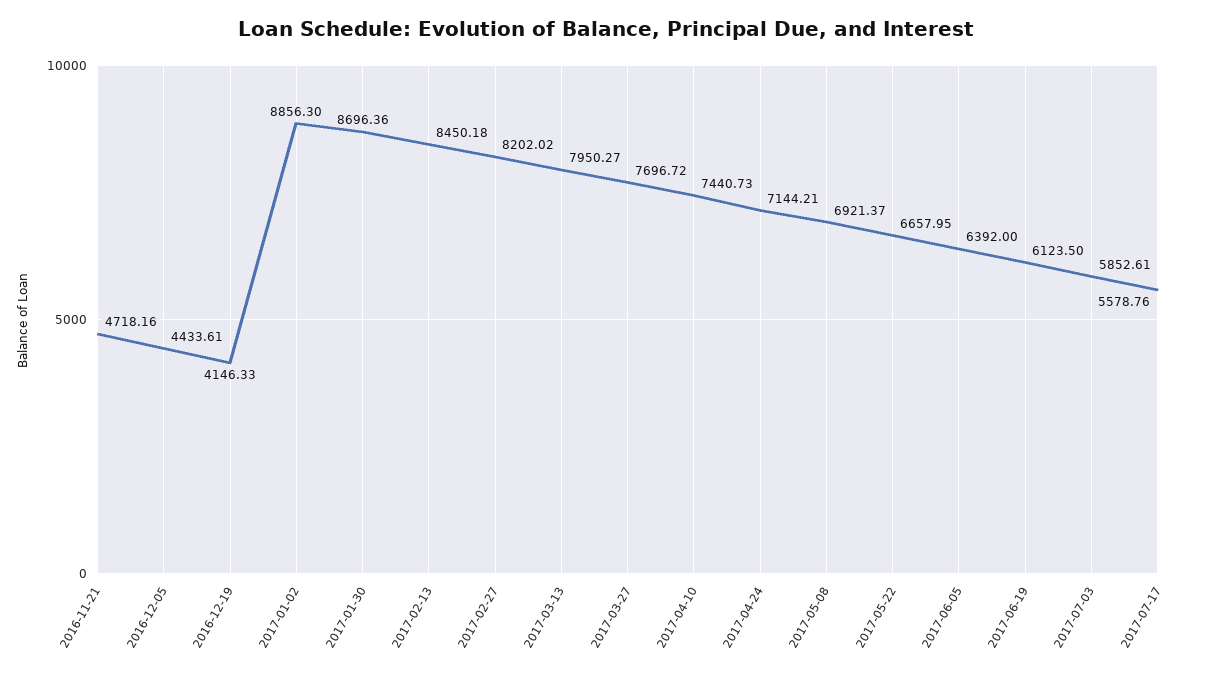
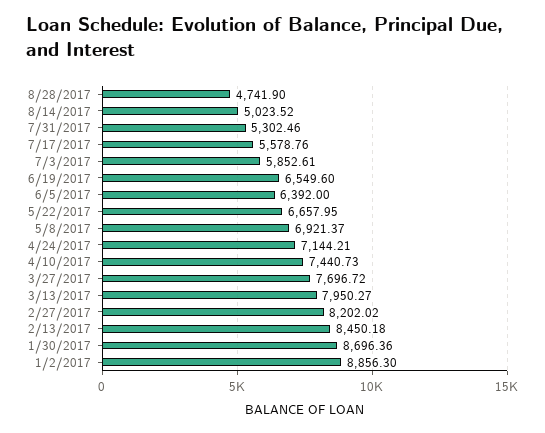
2016-11-21: 4718.16 -> none
2016-12-05: 4433.61 -> none
2016-12-19: 4146.33 -> none
2017-06-19: 6123.5 -> 6549.6
8/28/2017: none -> 4741.9
8/14/2017: none -> 5023.52
7/31/2017: none -> 5302.46

